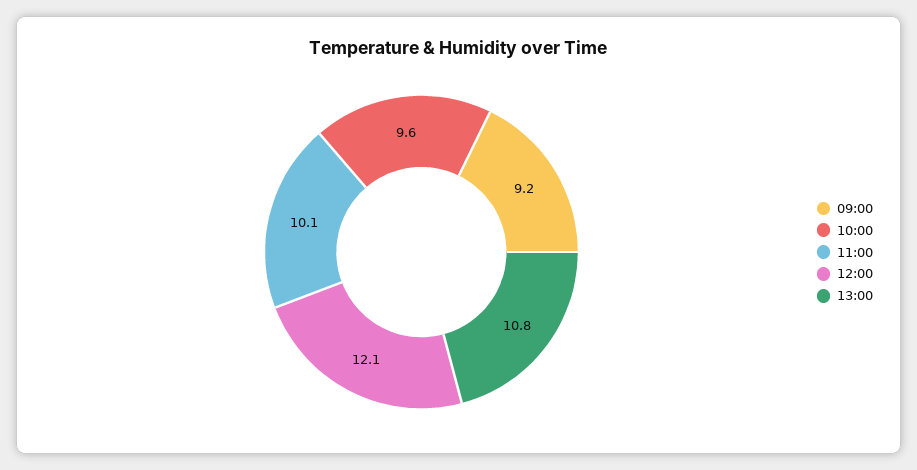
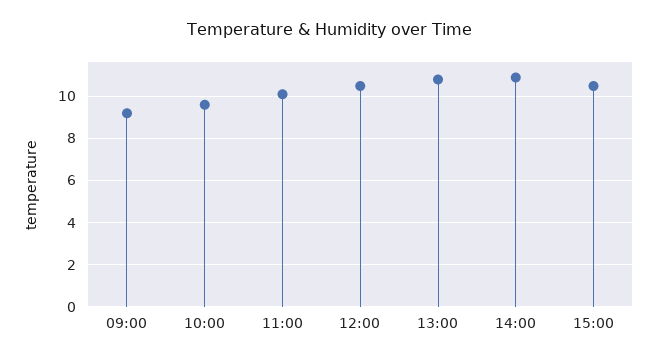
12:00: 12.1 -> 10.5
14:00: none -> 11
15:00: none -> 10.5

